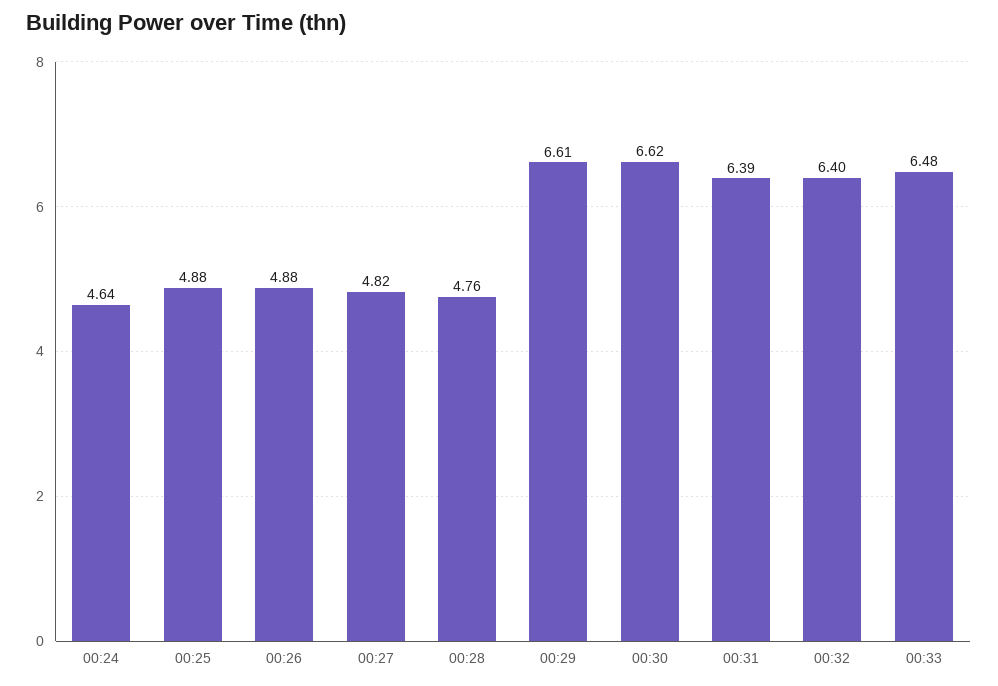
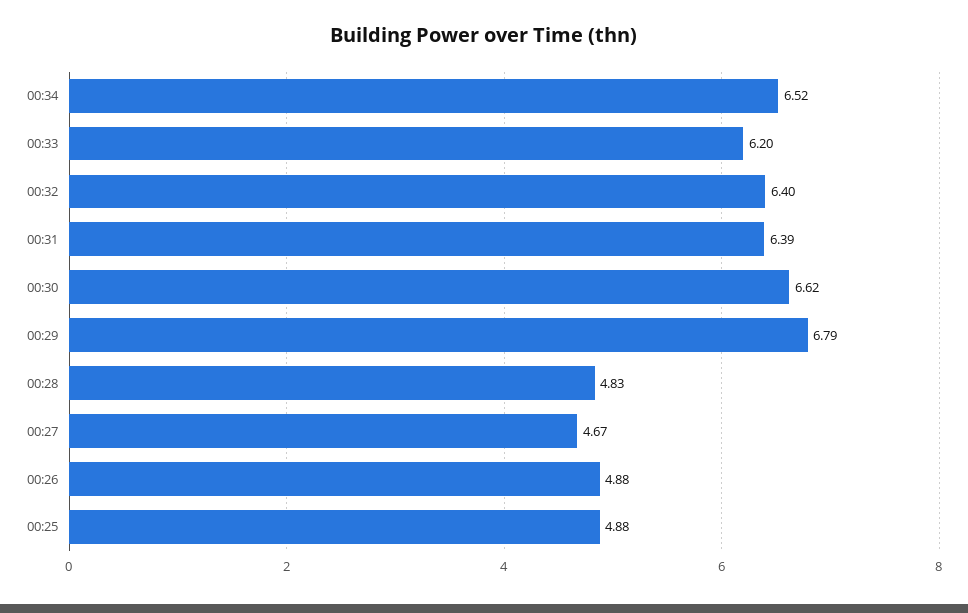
00:24: 4.64 -> none
00:27: 4.82 -> 4.67
00:28: 4.76 -> 4.83
00:29: 6.61 -> 6.79
00:33: 6.48 -> 6.2
00:34: none -> 6.52

